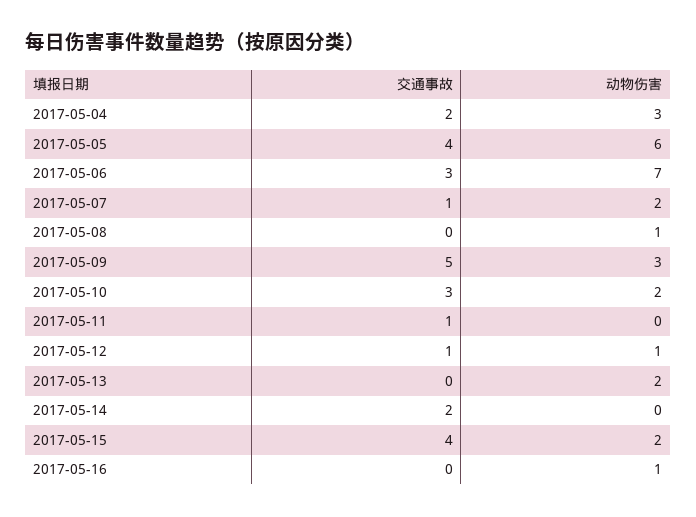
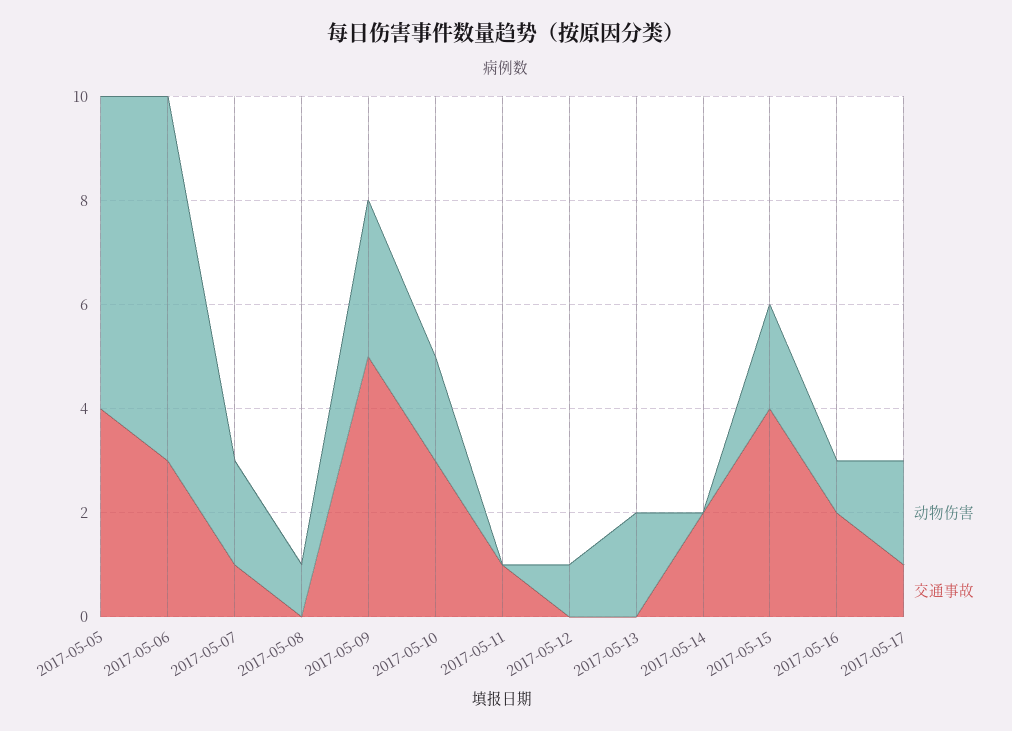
交通事故, 2017-05-04: 2 -> none
动物伤害, 2017-05-04: 3 -> none
交通事故, 2017-05-12: 1 -> 0
交通事故, 2017-05-16: 0 -> 2
动物伤害, 2017-05-17: none -> 2
交通事故, 2017-05-17: none -> 1

